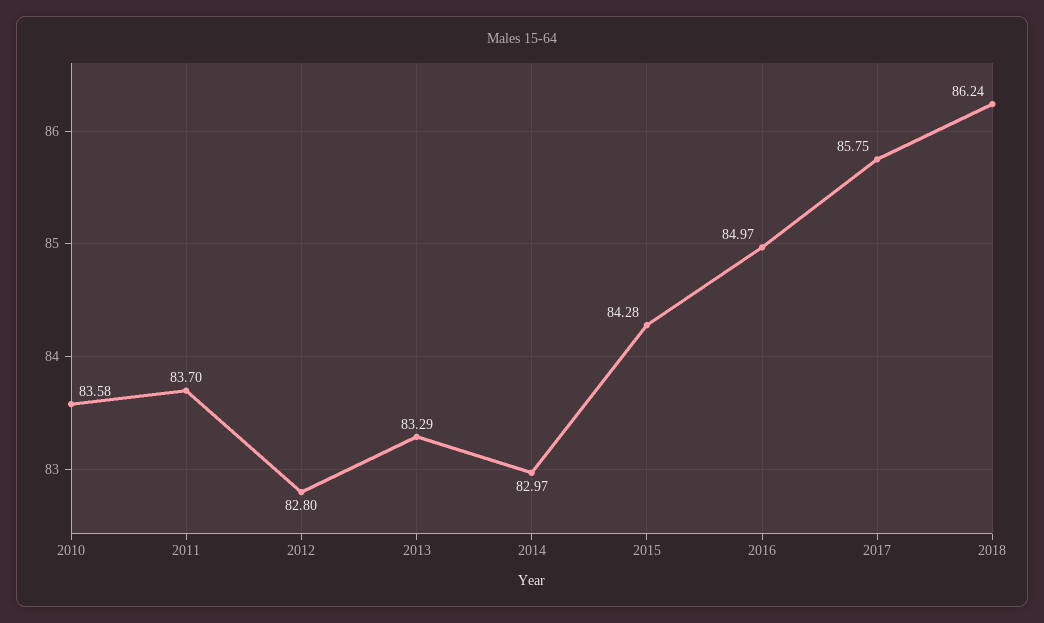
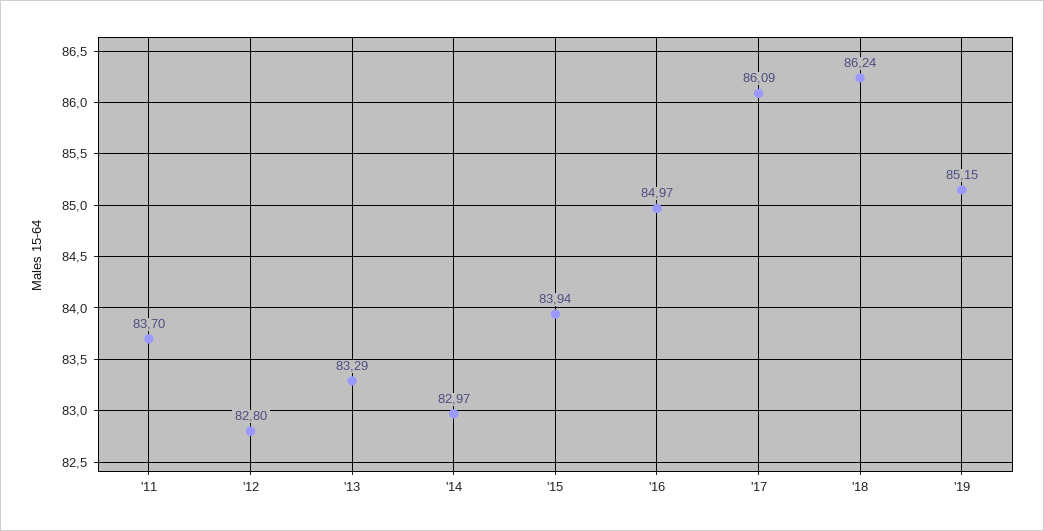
2010: 83.58 -> none
2015: 84.28 -> 83.94
2017: 85.75 -> 86.09
'19: none -> 85.15

